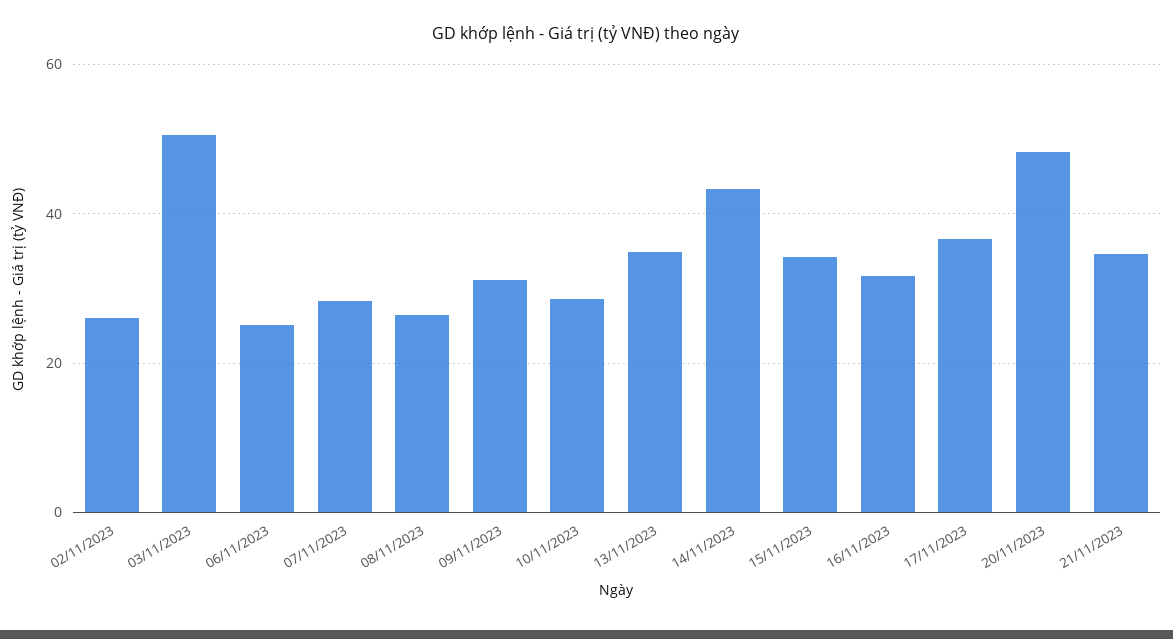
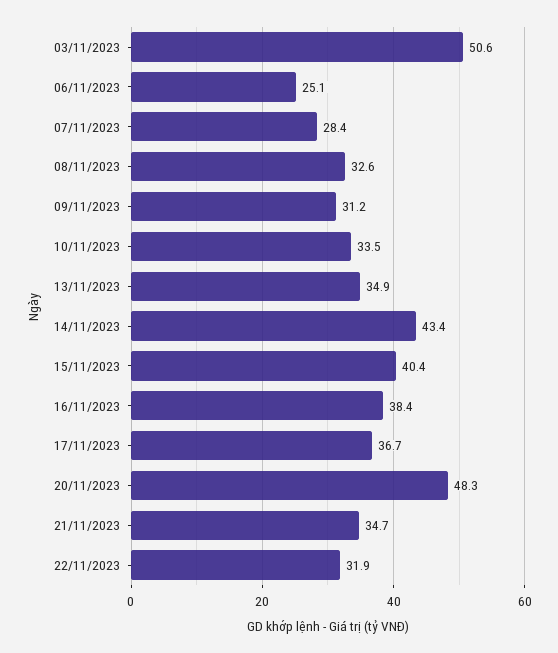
02/11/2023: 26 -> none
08/11/2023: 26 -> 32.6
10/11/2023: 28 -> 33.5
15/11/2023: 34 -> 40.4
16/11/2023: 32 -> 38.4
22/11/2023: none -> 31.9

